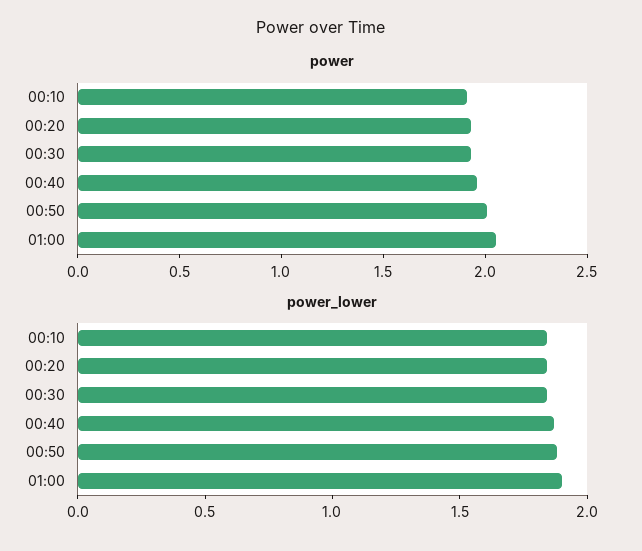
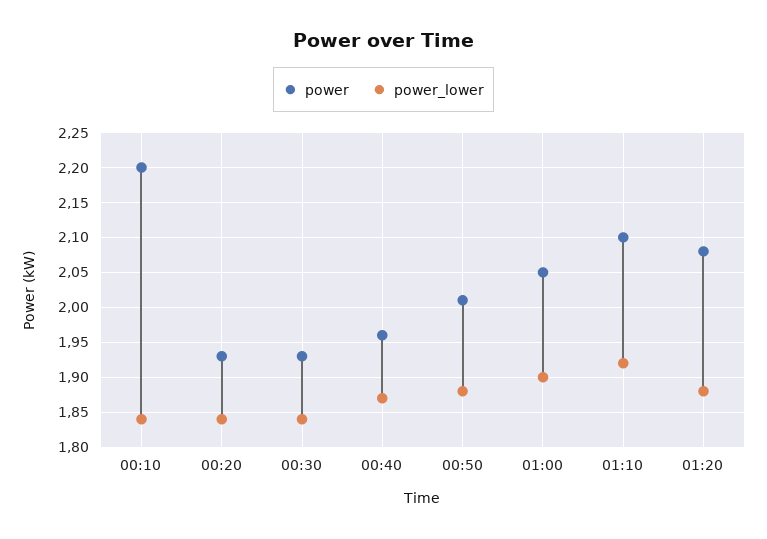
power, 00:10: 1.9 -> 2.2
power, 01:10: none -> 2.1
power_lower, 01:10: none -> 1.92
power, 01:20: none -> 2.08
power_lower, 01:20: none -> 1.88

